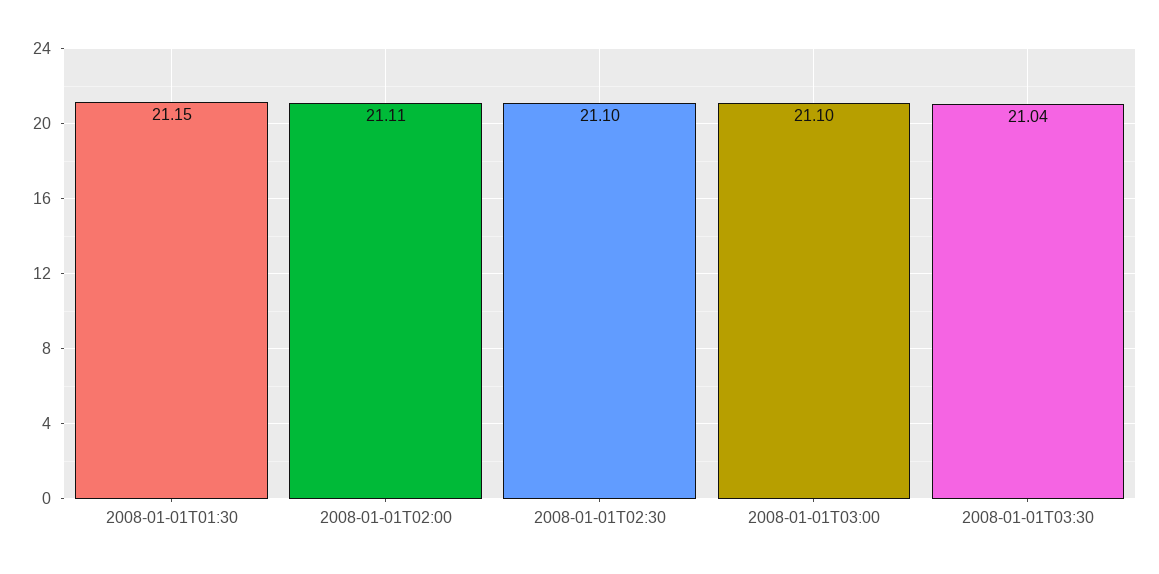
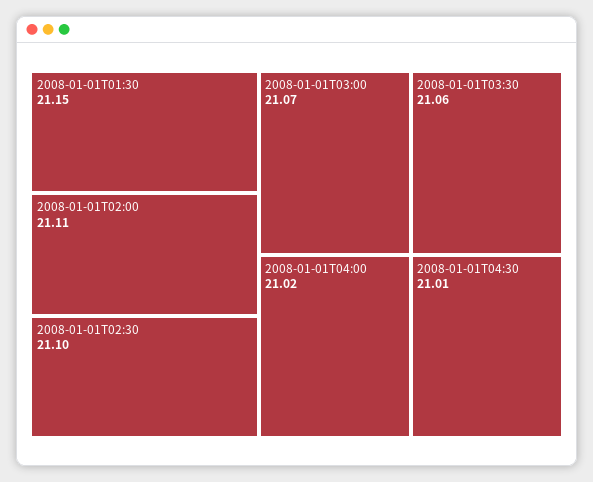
2008-01-01T03:00: 21.1 -> 21.07
2008-01-01T03:30: 21.04 -> 21.06
2008-01-01T04:00: none -> 21.02
2008-01-01T04:30: none -> 21.01

